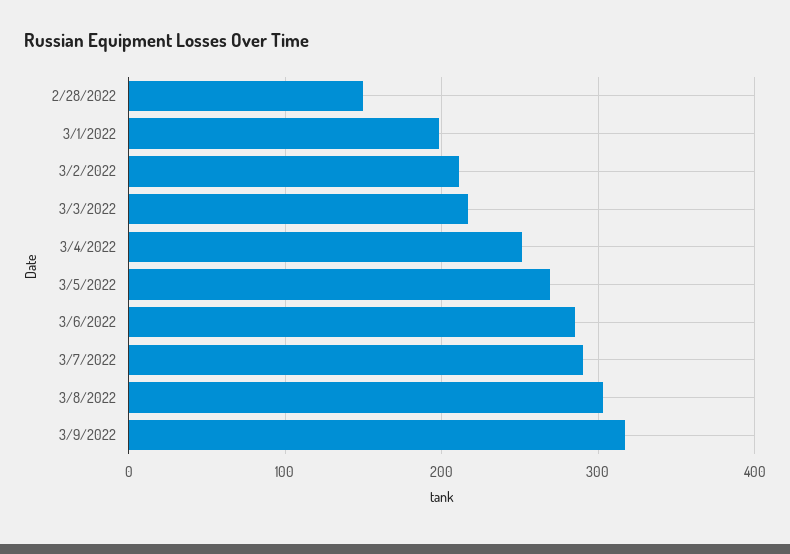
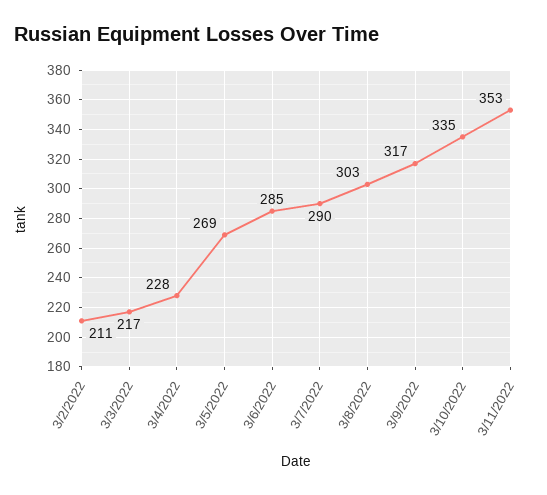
2/28/2022: 150 -> none
3/1/2022: 200 -> none
3/4/2022: 250 -> 228
3/10/2022: none -> 335
3/11/2022: none -> 353

